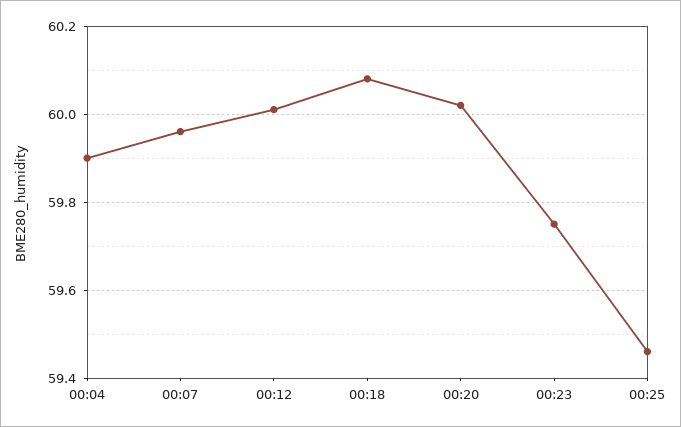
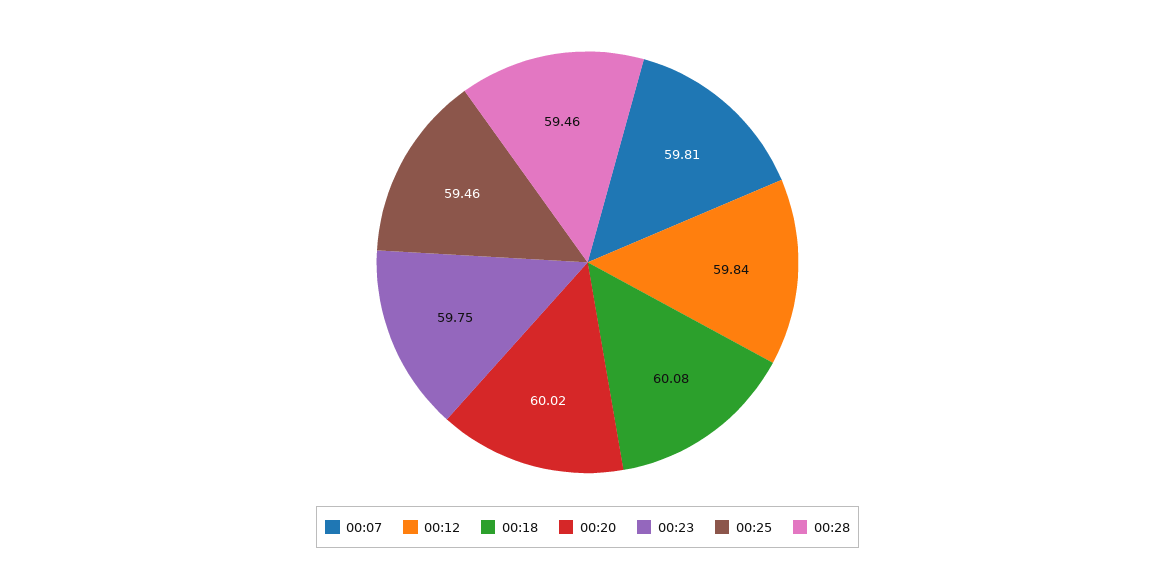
00:04: 59.9 -> none
00:07: 59.95 -> 59.81
00:12: 60 -> 59.84
00:28: none -> 59.46

